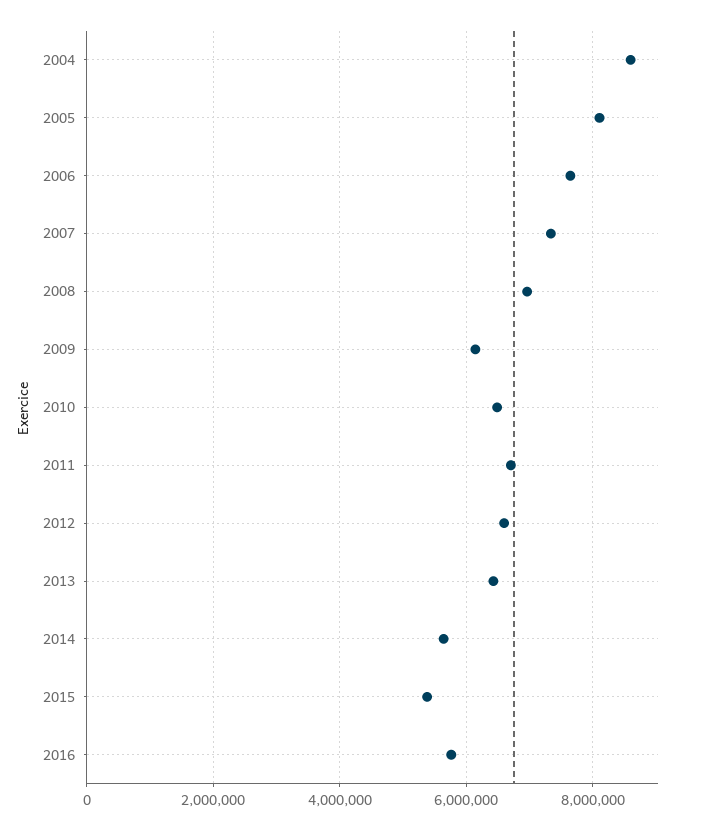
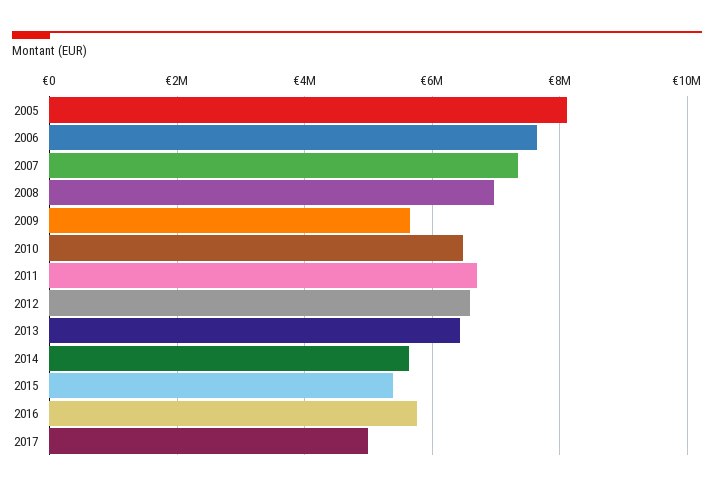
2004: 8600000 -> none
2009: 6200000 -> 5600000
2017: none -> 5000000

